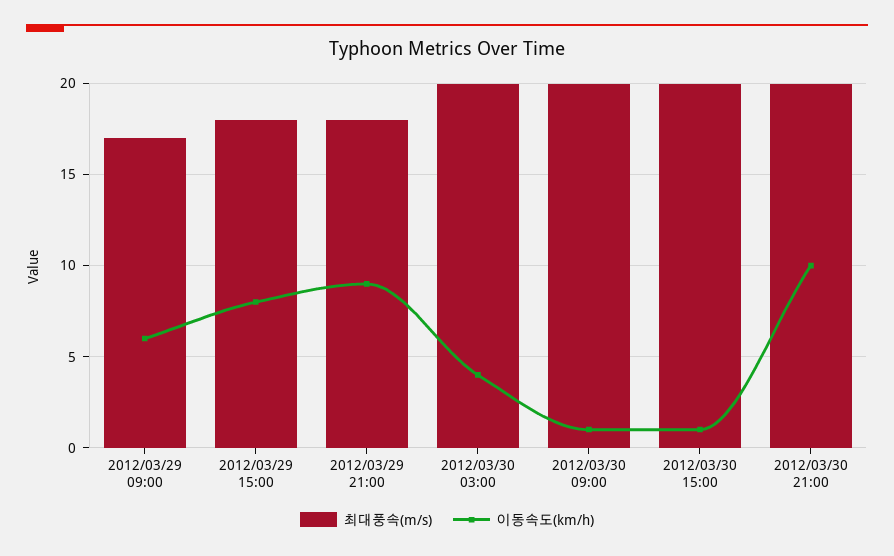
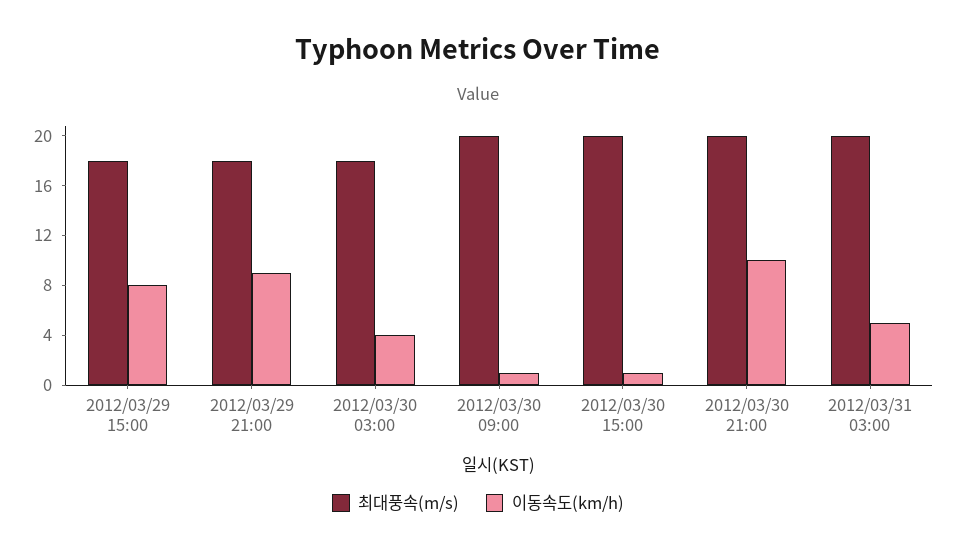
최대풍속(m/s), 2012/03/29 09:00: 17 -> none
이동속도(km/h), 2012/03/29 09:00: 6 -> none
최대풍속(m/s), 2012/03/30 03:00: 20 -> 18
최대풍속(m/s), 2012/03/31 03:00: none -> 20
이동속도(km/h), 2012/03/31 03:00: none -> 5

